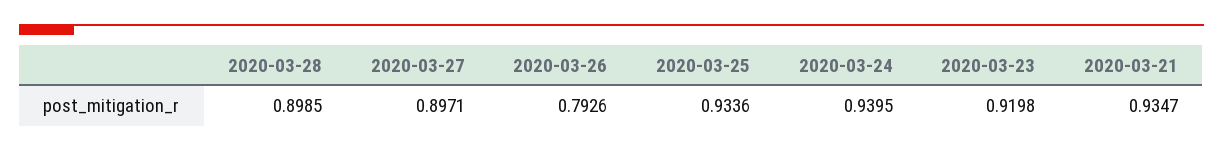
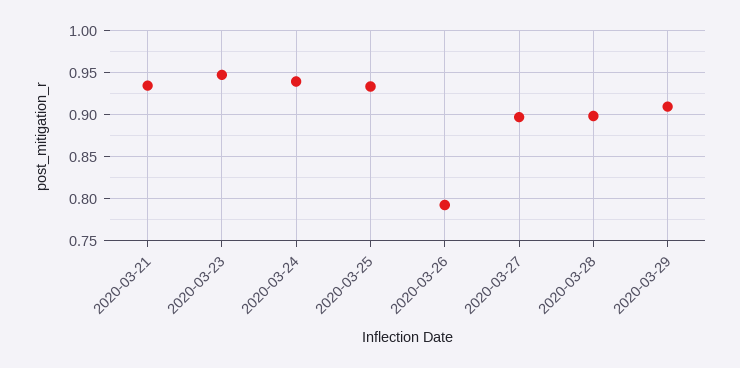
2020-03-23: 0.9198 -> 0.95
2020-03-29: none -> 0.91

